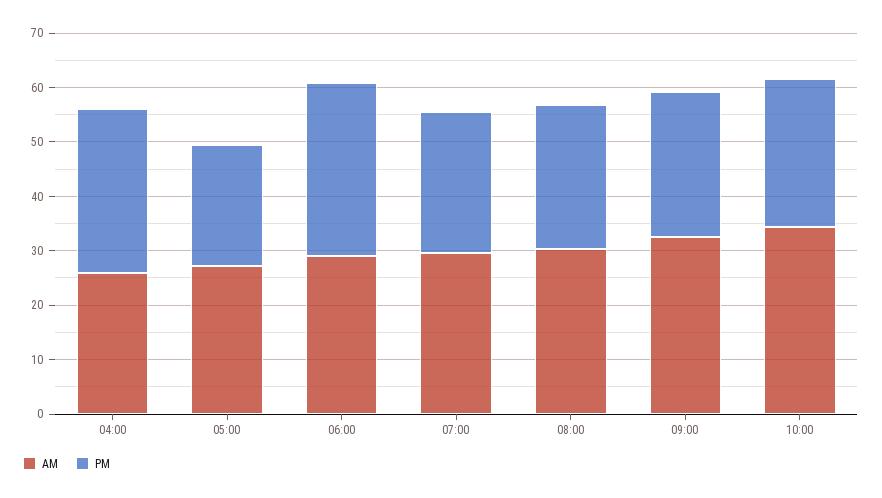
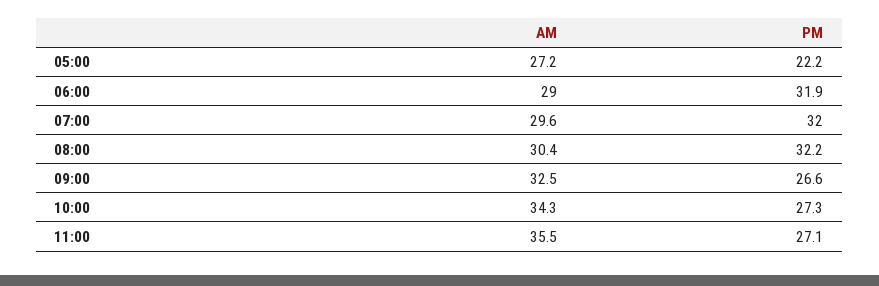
AM, 04:00: 26 -> none
PM, 04:00: 30 -> none
PM, 07:00: 26 -> 32
PM, 08:00: 26 -> 32.2
AM, 11:00: none -> 35.5
PM, 11:00: none -> 27.1

